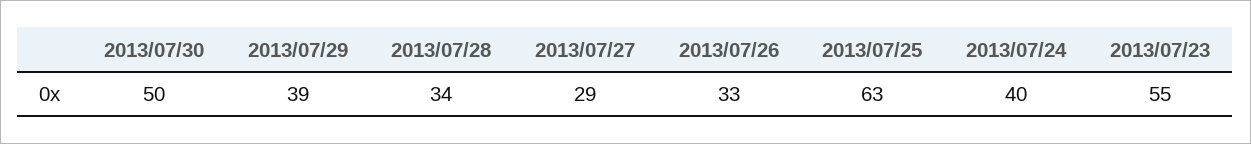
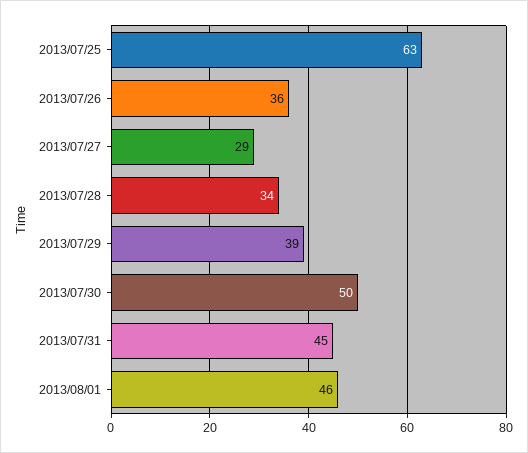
2013/07/26: 33 -> 36
2013/07/24: 40 -> none
2013/07/23: 55 -> none
2013/07/31: none -> 45
2013/08/01: none -> 46

